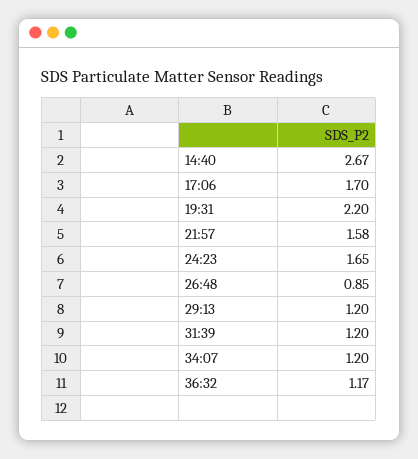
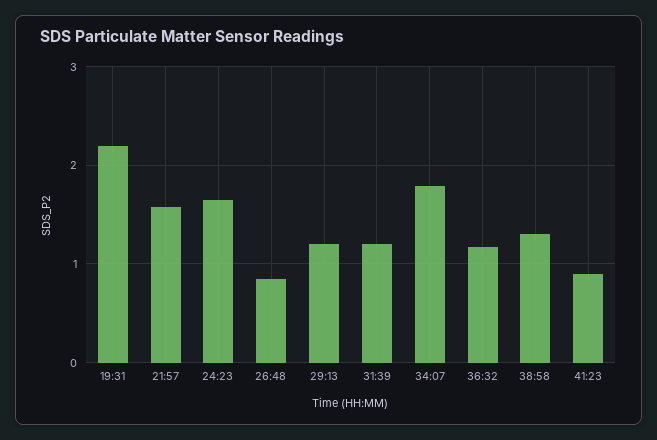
14:40: 2.67 -> none
17:06: 1.7 -> none
34:07: 1.2 -> 1.8
38:58: none -> 1.3
41:23: none -> 0.9

